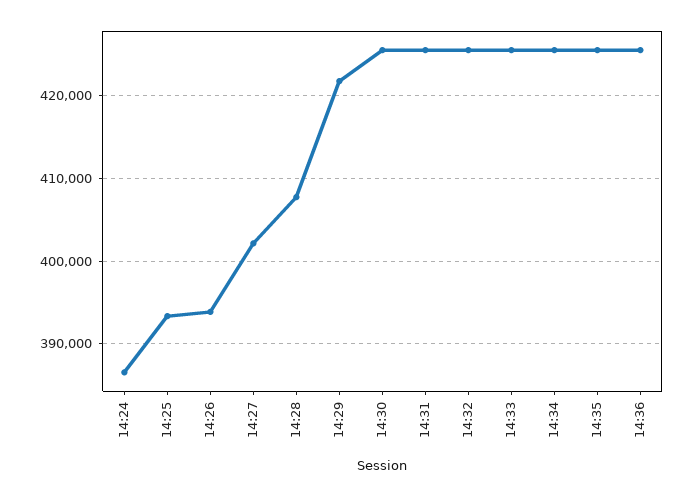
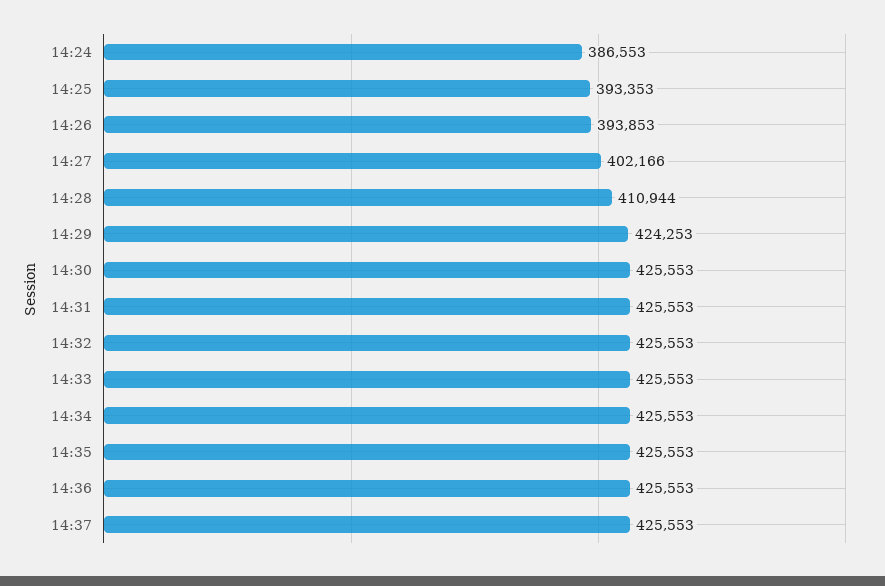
14:28: 408000 -> 410944
14:29: 422000 -> 424253
14:37: none -> 425553

